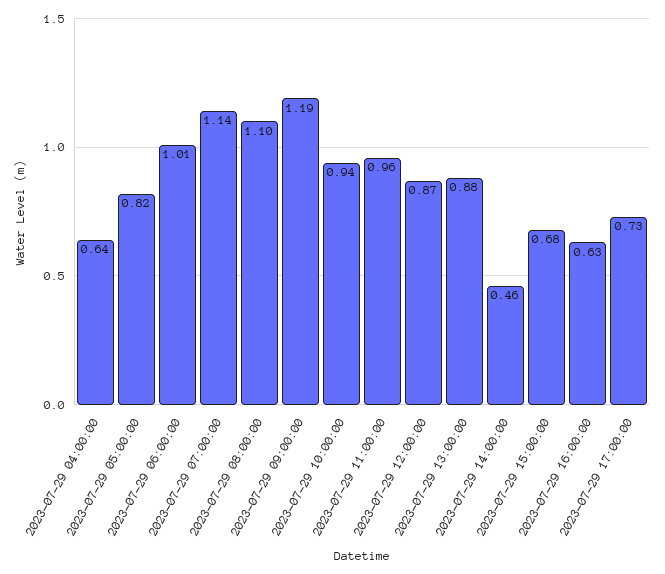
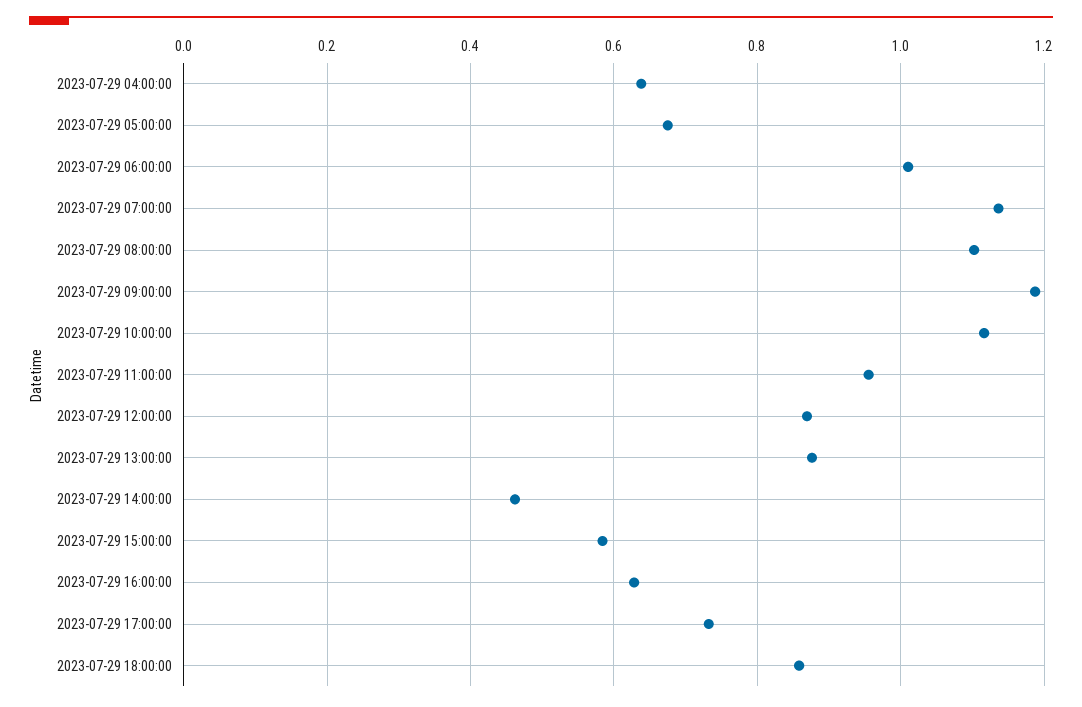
2023-07-29 05:00:00: 0.82 -> 0.68
2023-07-29 10:00:00: 0.94 -> 1.12
2023-07-29 15:00:00: 0.68 -> 0.58
2023-07-29 18:00:00: none -> 0.86

